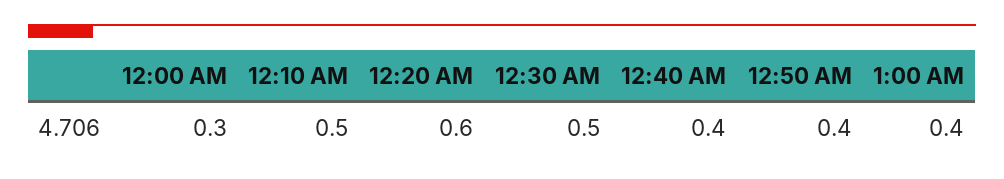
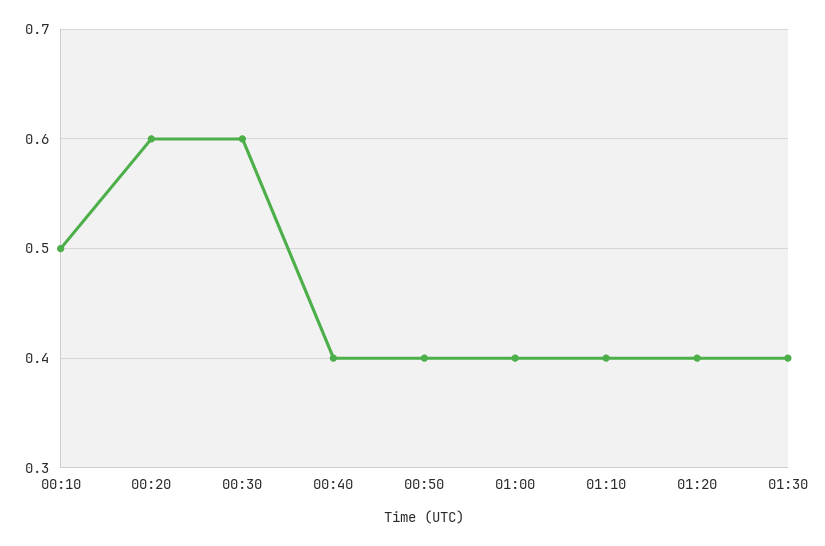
12:00 AM: 0.3 -> none
12:30 AM: 0.5 -> 0.6
01:10: none -> 0.4
01:20: none -> 0.4
01:30: none -> 0.4

